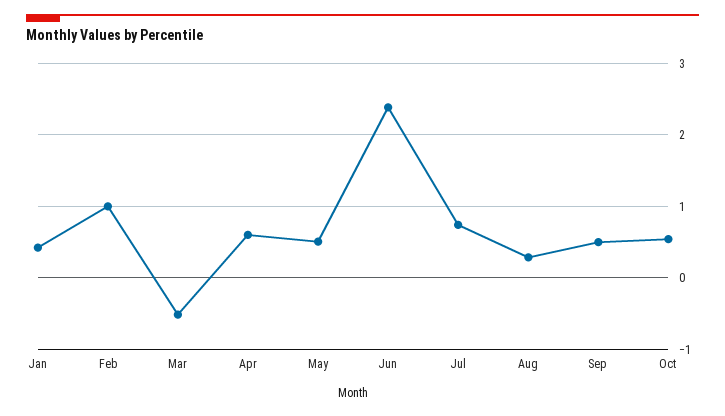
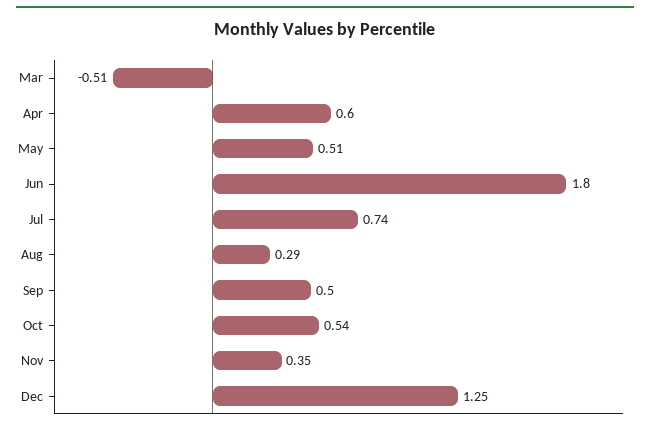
Jan: 0.4 -> none
Feb: 1 -> none
Jun: 2.4 -> 1.8
Nov: none -> 0.35
Dec: none -> 1.25

